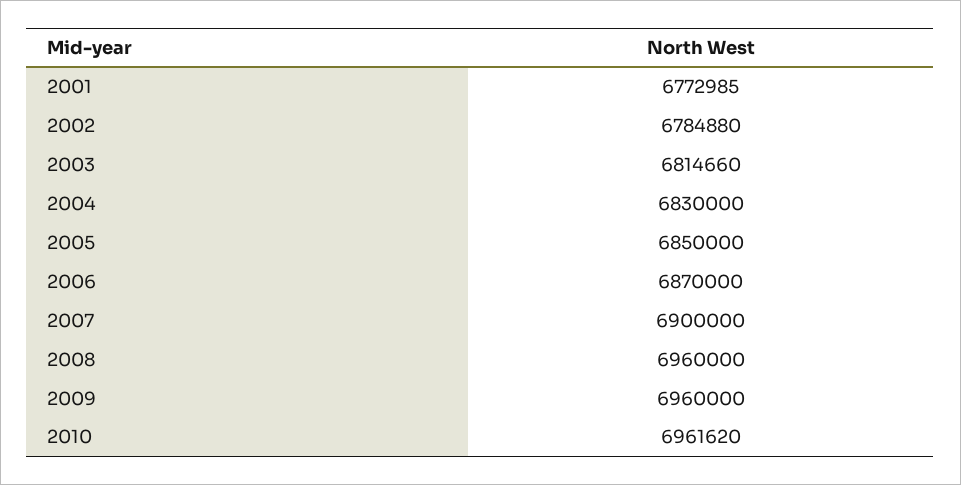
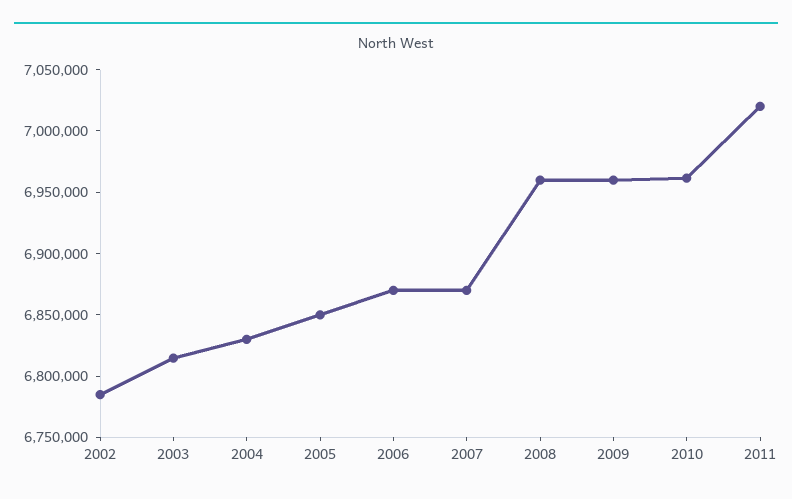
2001: 6772985 -> none
2007: 6900000 -> 6870000
2011: none -> 7020000

